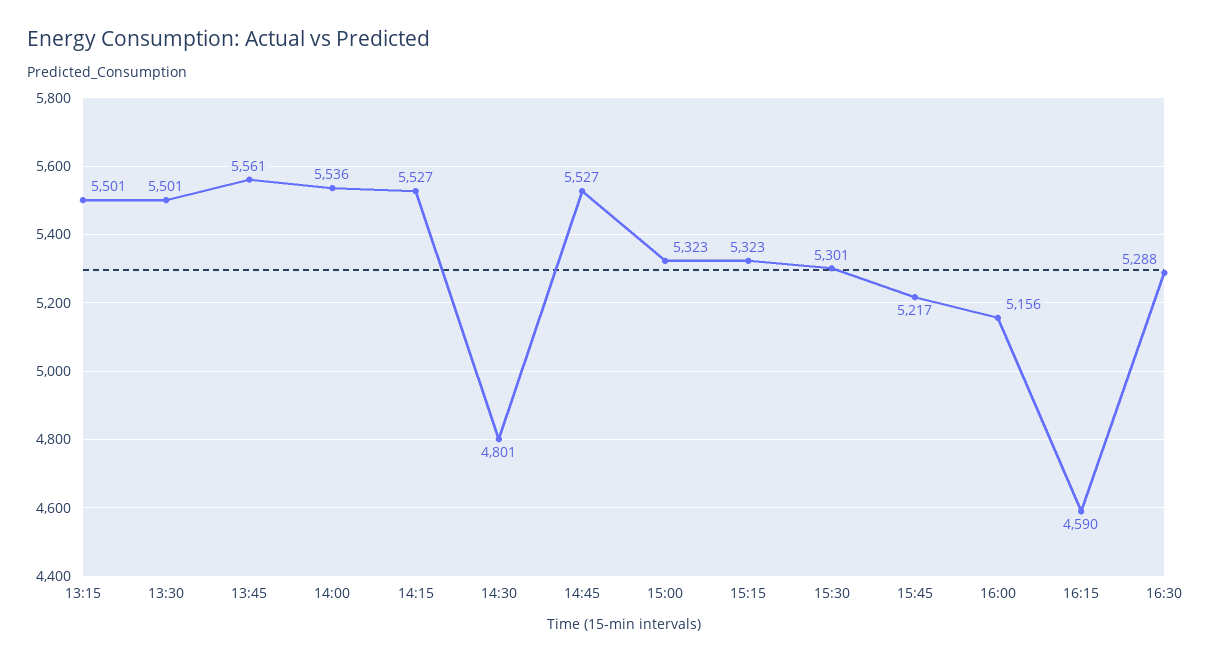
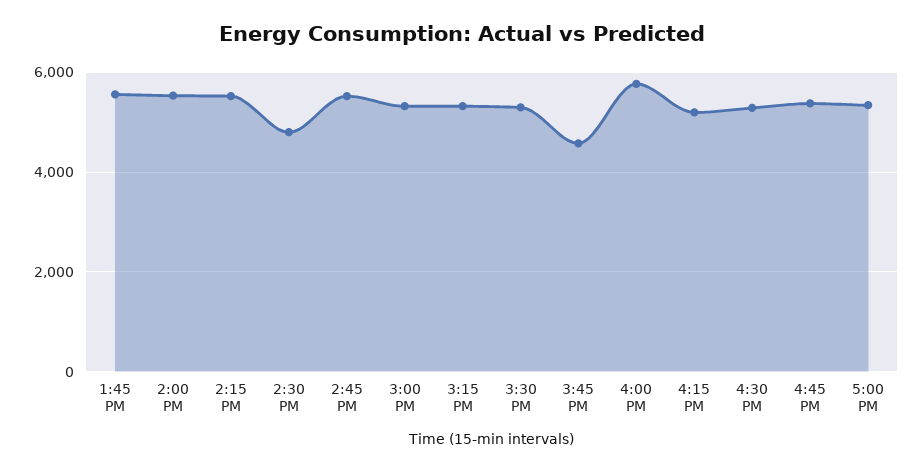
13:15: 5501 -> none
13:30: 5501 -> none
15:45: 5217 -> 4600
16:00: 5156 -> 5800
16:15: 4590 -> 5200
4:45 PM: none -> 5400
5:00 PM: none -> 5400

